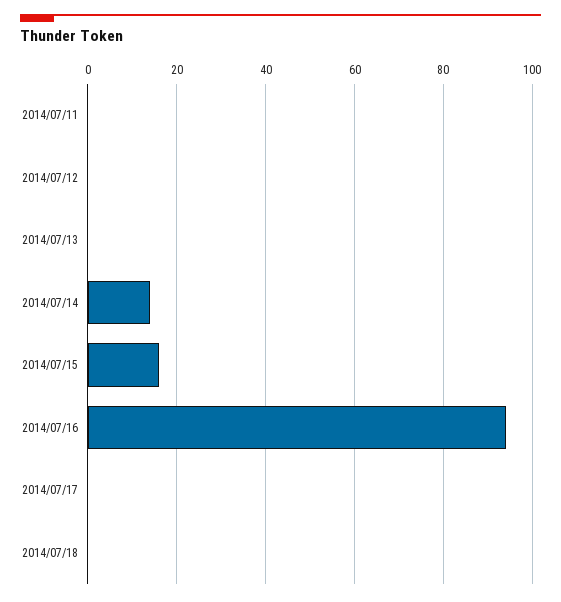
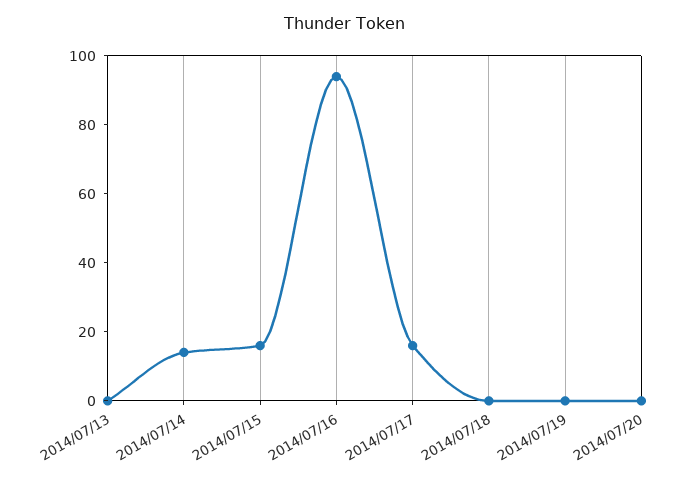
2014/07/11: 0 -> none
2014/07/12: 0 -> none
2014/07/17: 0 -> 15
2014/07/19: none -> 0
2014/07/20: none -> 0

